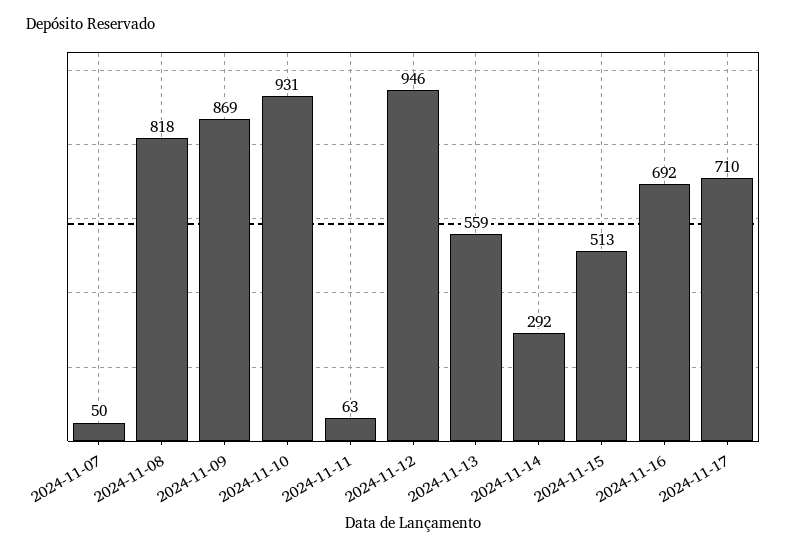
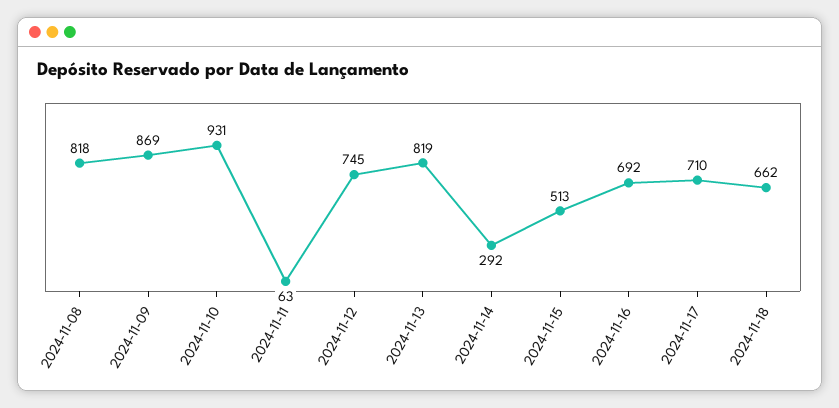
2024-11-07: 50 -> none
2024-11-12: 946 -> 745
2024-11-13: 559 -> 819
2024-11-18: none -> 662

